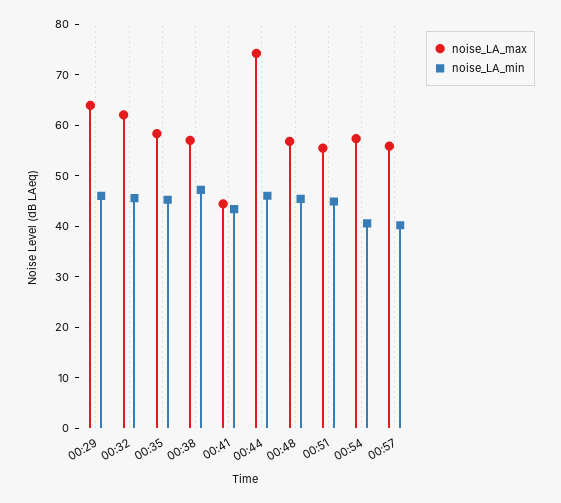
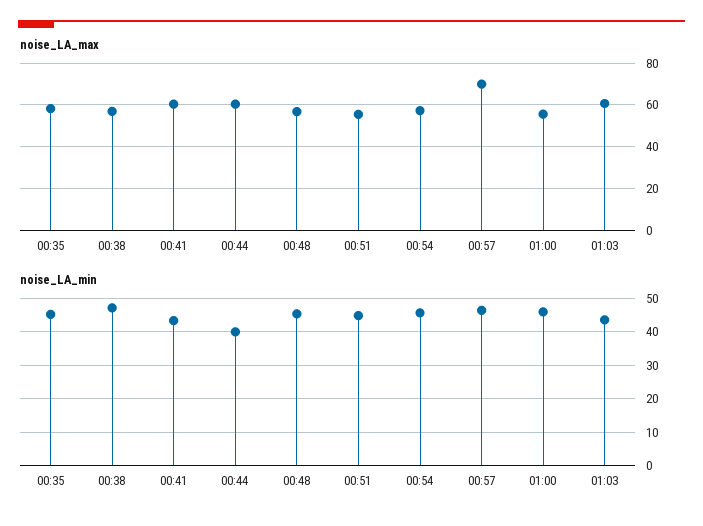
noise_LA_max, 00:29: 64 -> none
noise_LA_min, 00:29: 46 -> none
noise_LA_max, 00:32: 62 -> none
noise_LA_min, 00:32: 46 -> none
noise_LA_max, 00:41: 44 -> 60
noise_LA_max, 00:44: 74 -> 60
noise_LA_min, 00:44: 46 -> 40
noise_LA_min, 00:54: 40 -> 46
noise_LA_max, 00:57: 56 -> 70
noise_LA_min, 00:57: 40 -> 46
noise_LA_max, 01:00: none -> 55
noise_LA_max, 01:03: none -> 60
noise_LA_min, 01:00: none -> 46
noise_LA_min, 01:03: none -> 44

